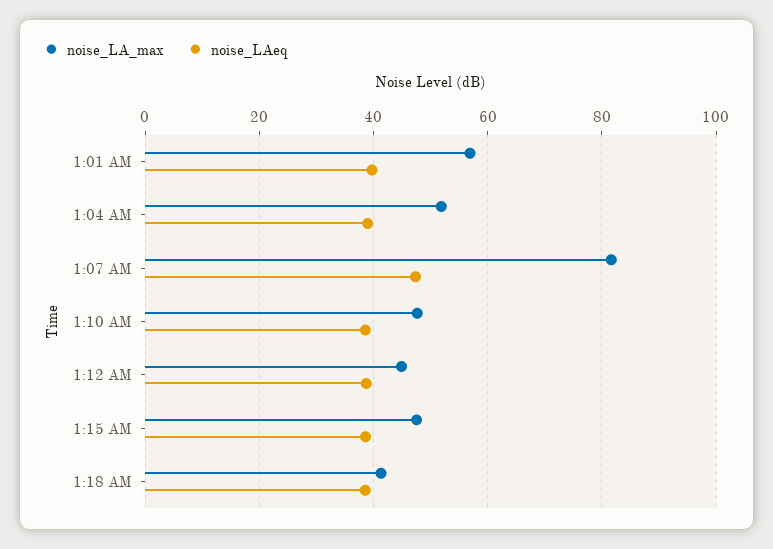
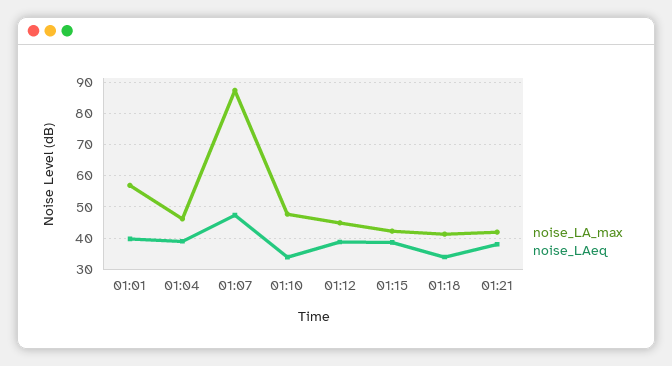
noise_LA_max, 1:04 AM: 52 -> 46
noise_LA_max, 1:07 AM: 82 -> 88
noise_LAeq, 1:10 AM: 38 -> 34
noise_LA_max, 1:15 AM: 48 -> 42
noise_LAeq, 1:18 AM: 38 -> 34
noise_LA_max, 01:21: none -> 42
noise_LAeq, 01:21: none -> 38

